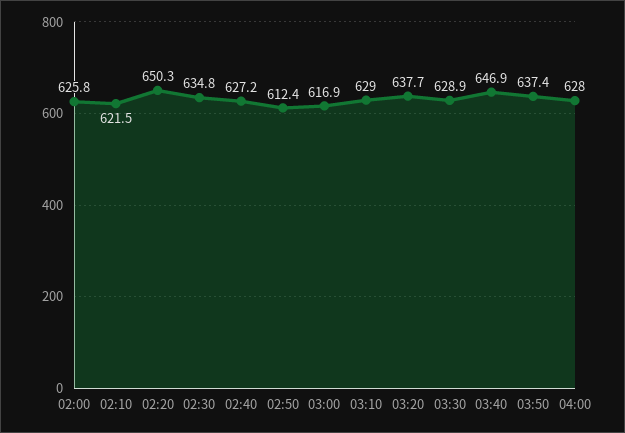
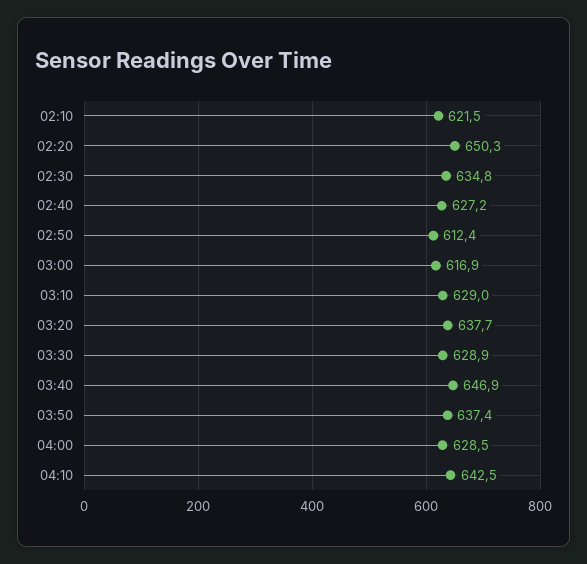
02:00: 625.8 -> none
04:00: 628 -> 628.5
04:10: none -> 642.5

